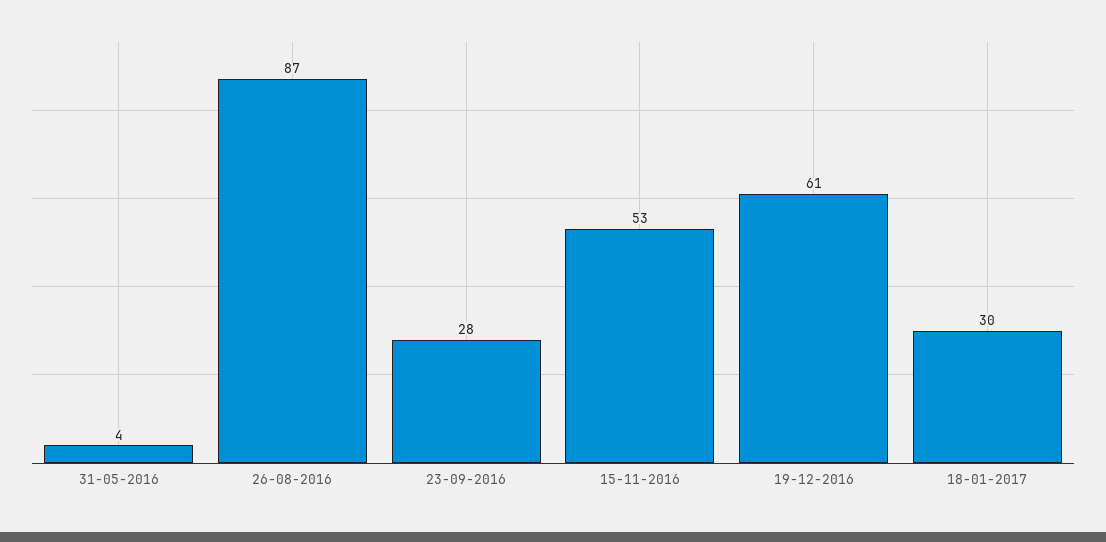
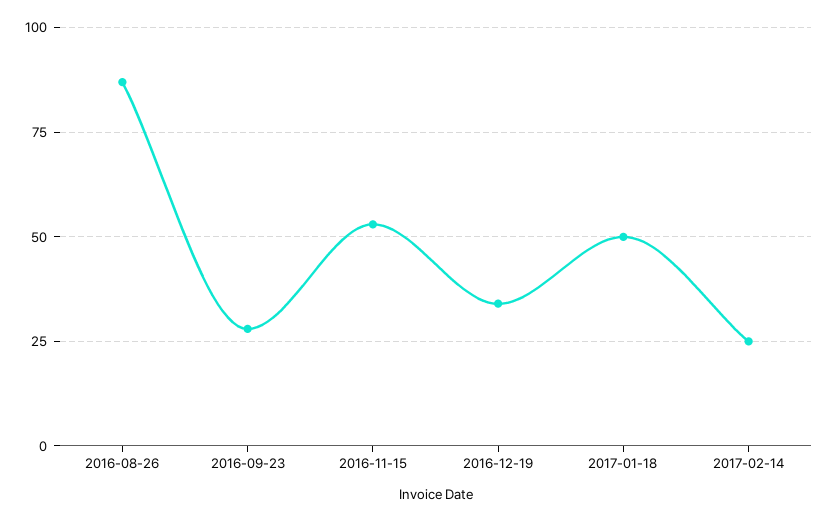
31-05-2016: 4 -> none
19-12-2016: 61 -> 35
18-01-2017: 30 -> 50
2017-02-14: none -> 25

